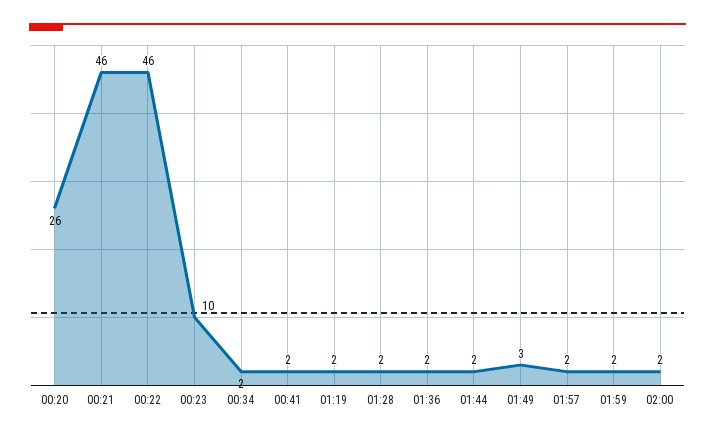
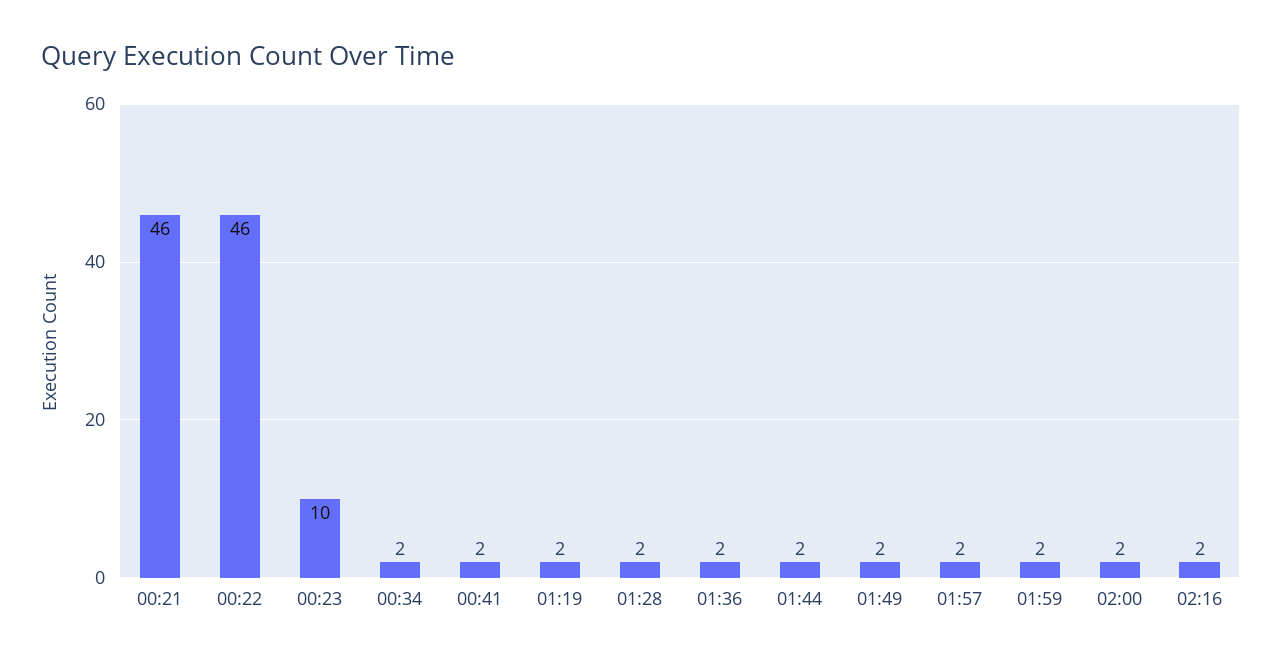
00:20: 26 -> none
01:49: 3 -> 2
02:16: none -> 2

